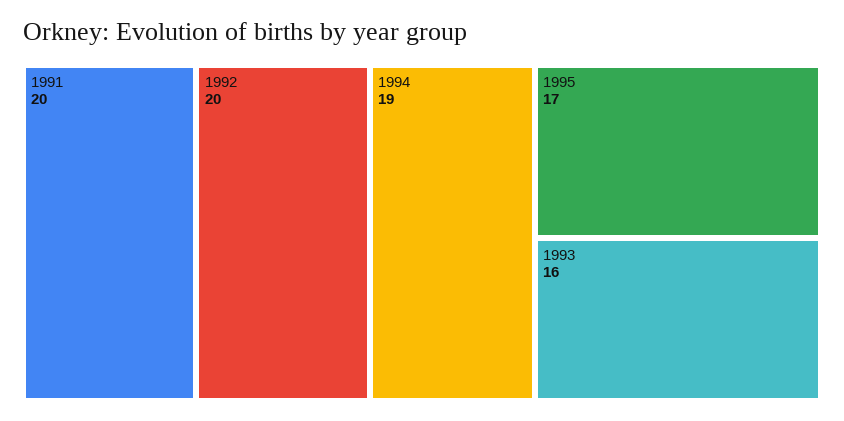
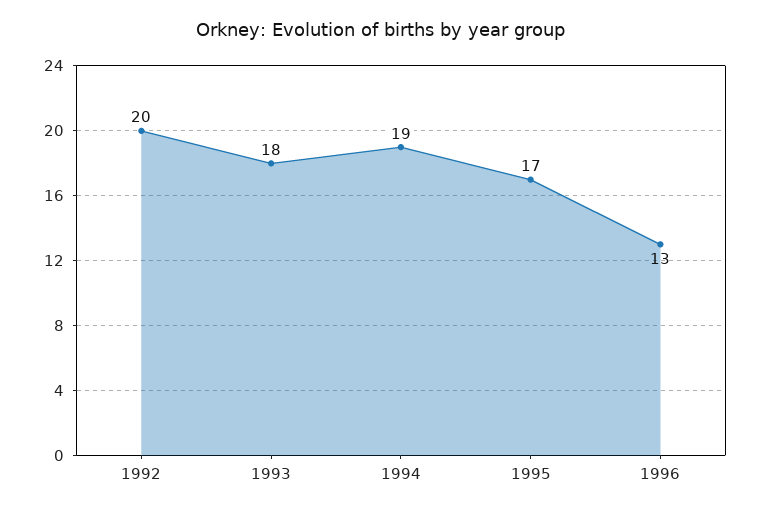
1991: 20 -> none
1993: 16 -> 18
1996: none -> 13

